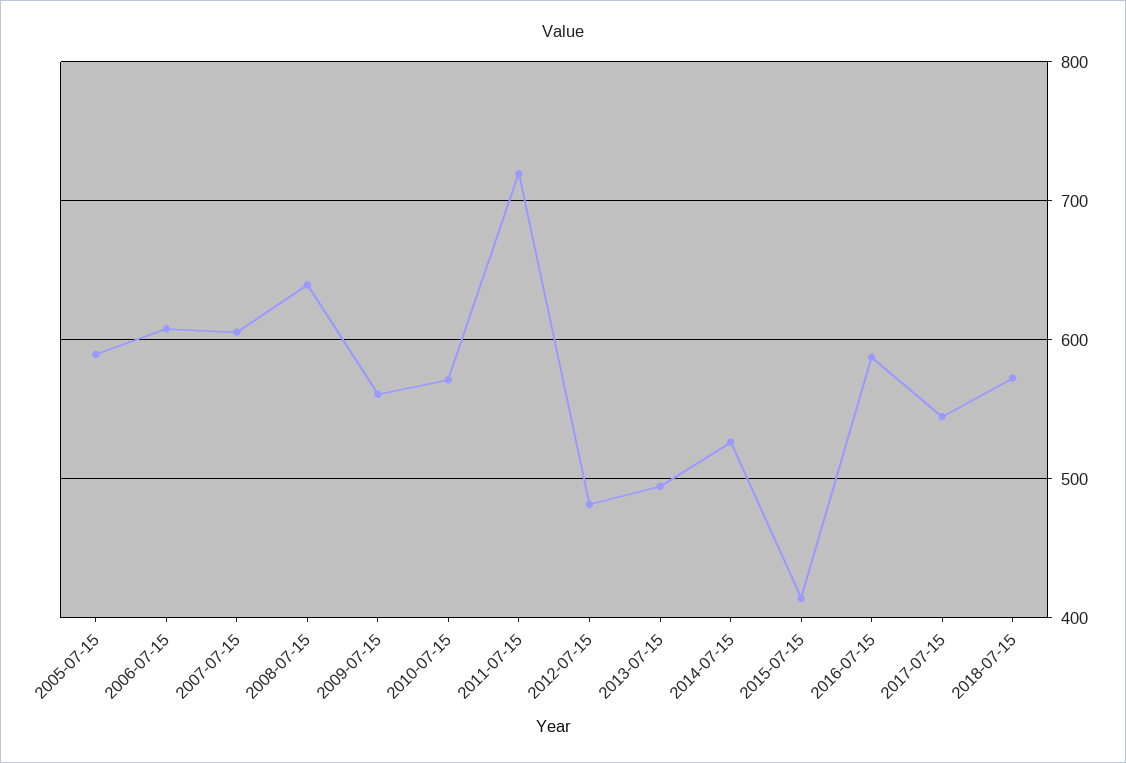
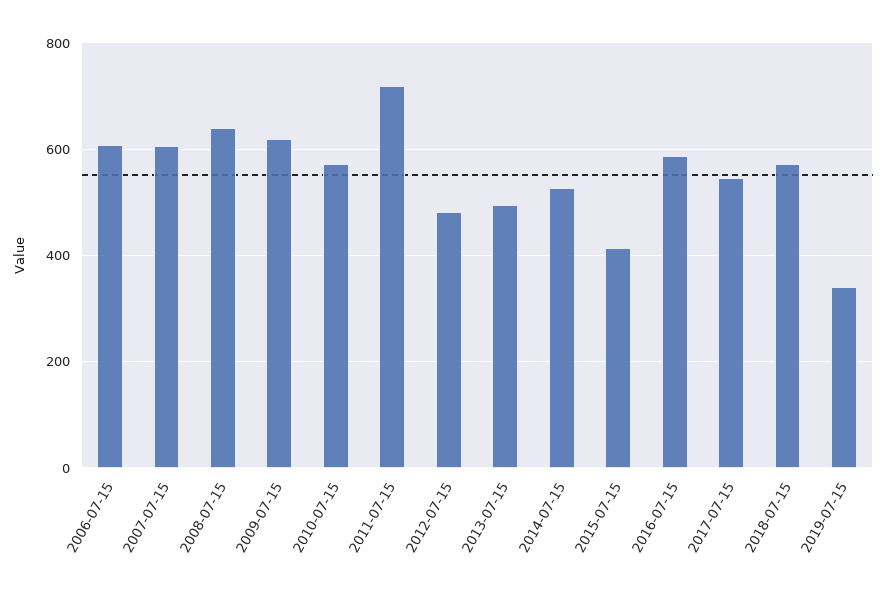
2005-07-15: 590 -> none
2009-07-15: 560 -> 620
2019-07-15: none -> 340

